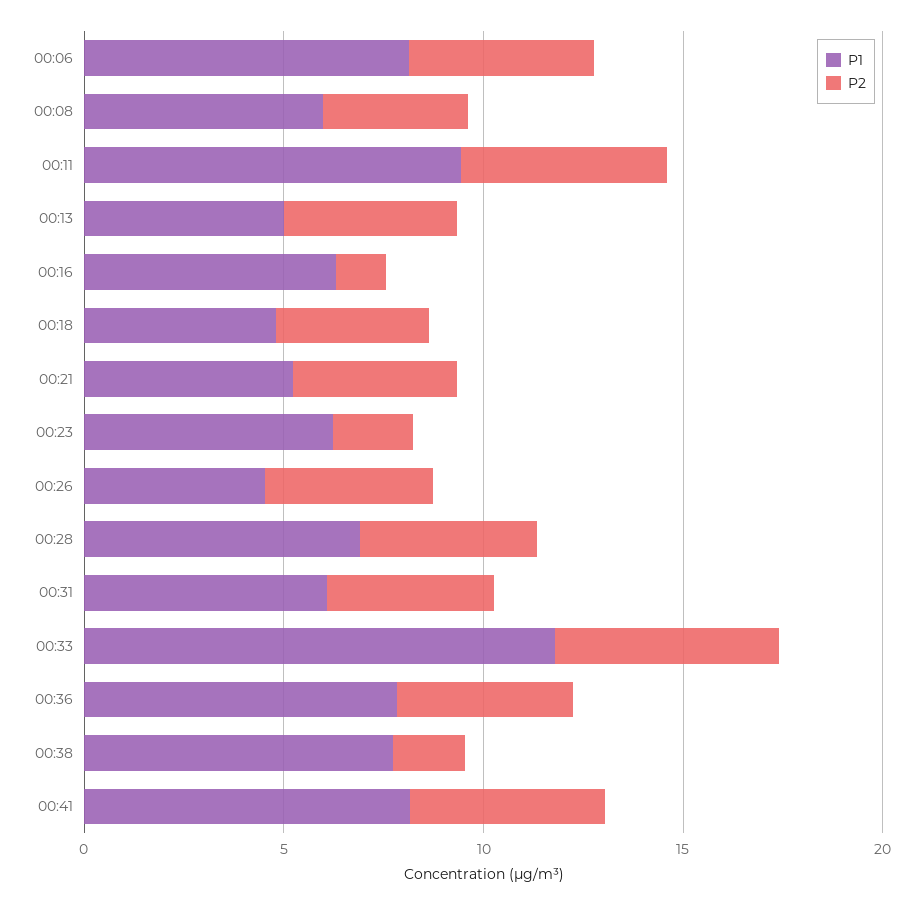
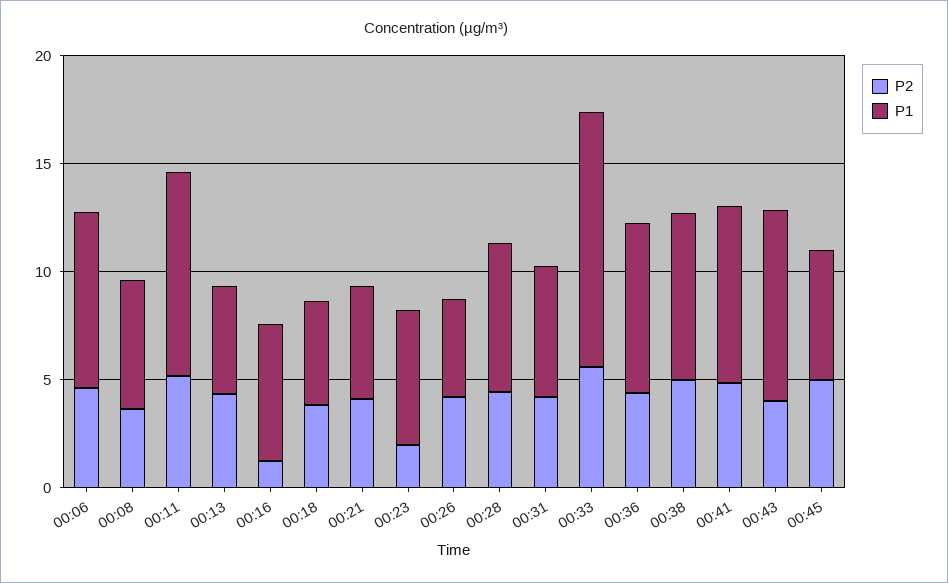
P2, 00:38: 2 -> 5
P2, 00:43: none -> 4
P1, 00:43: none -> 9
P2, 00:45: none -> 5
P1, 00:45: none -> 6

